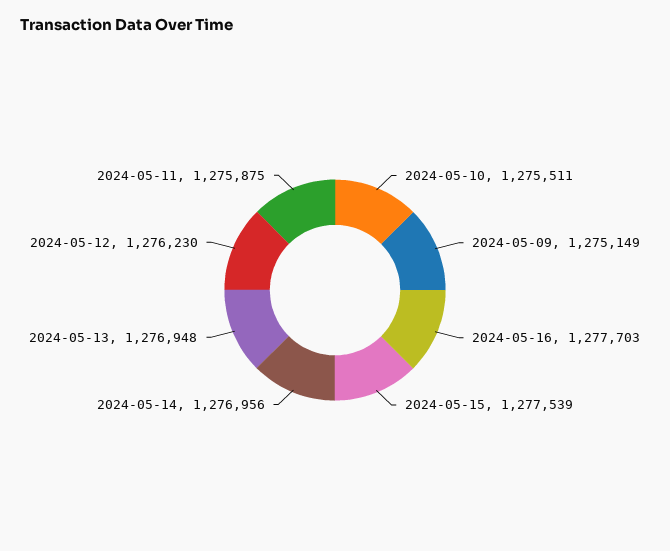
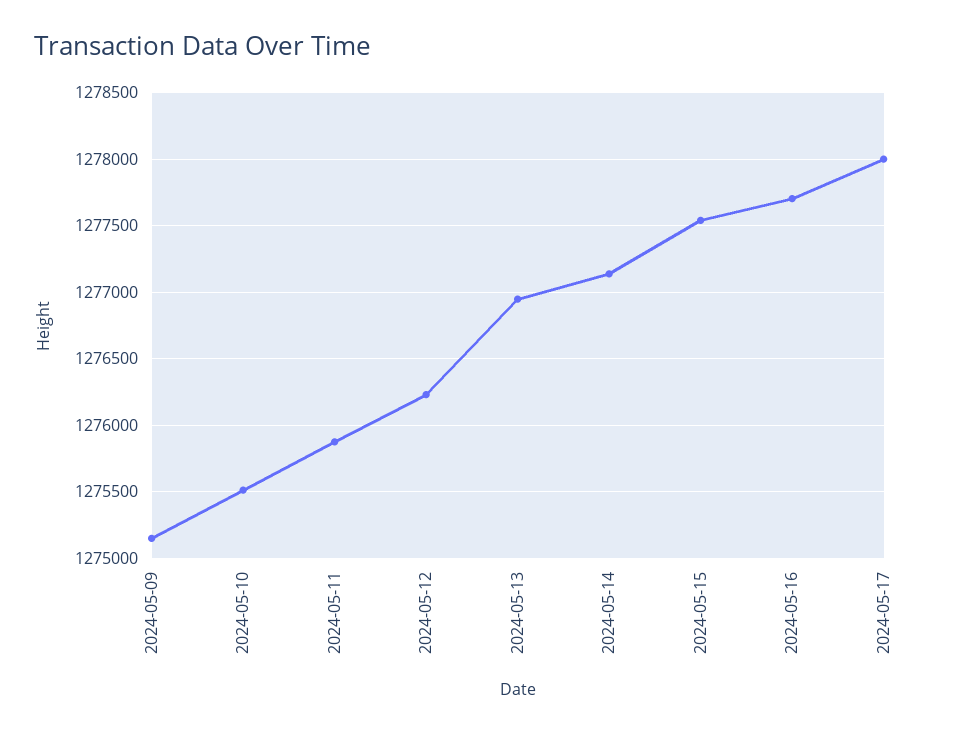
2024-05-14: 1276956 -> 1277150
2024-05-17: none -> 1278000

